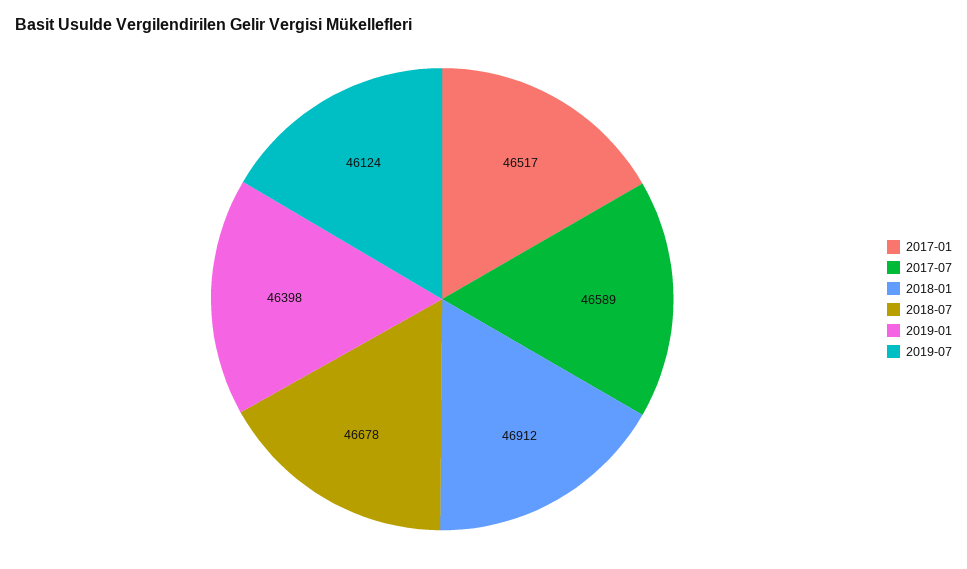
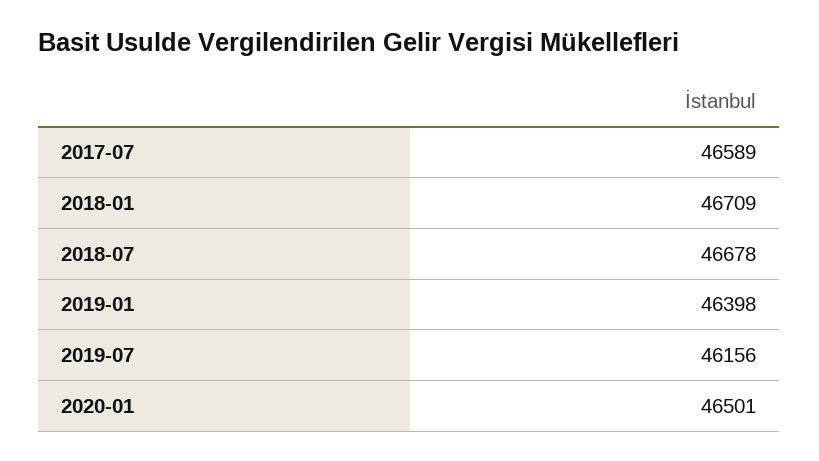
2017-01: 46517 -> none
2018-01: 46912 -> 46709
2019-07: 46124 -> 46156
2020-01: none -> 46501

